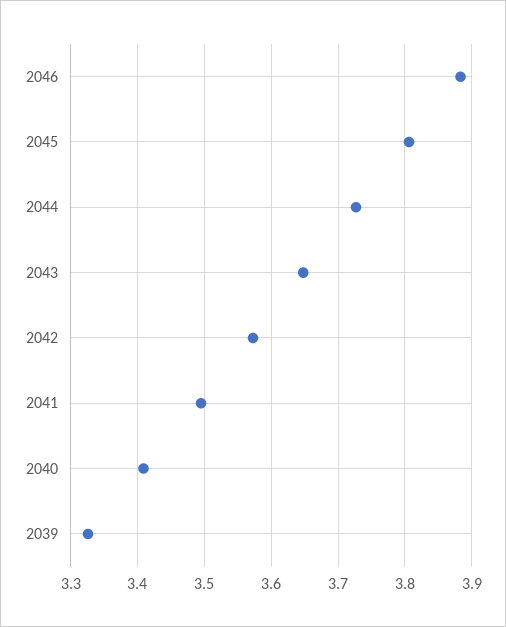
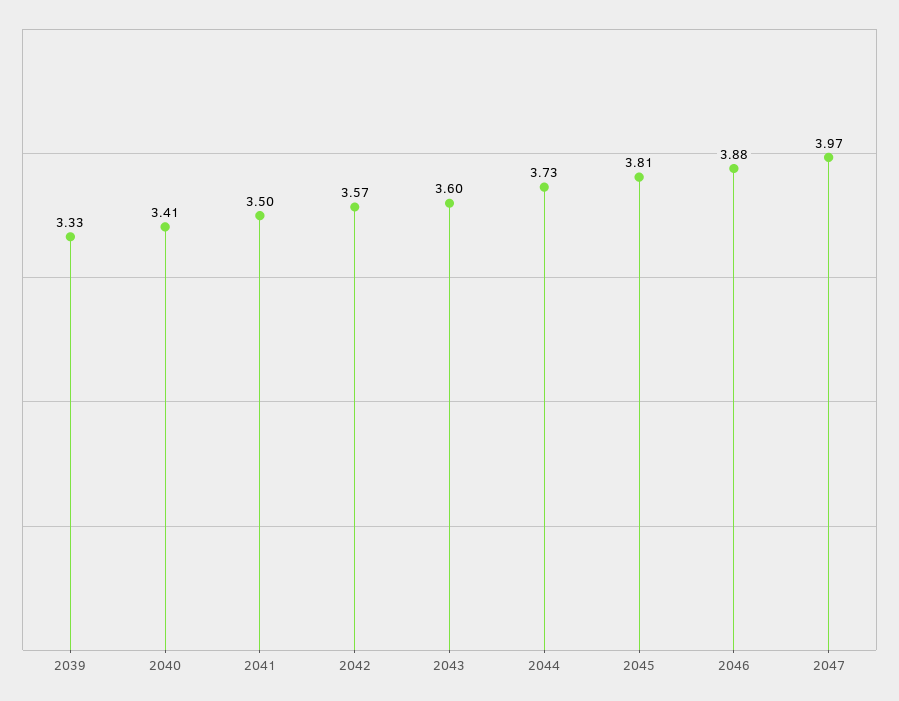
2043: 3.65 -> 3.6
2047: none -> 3.97

